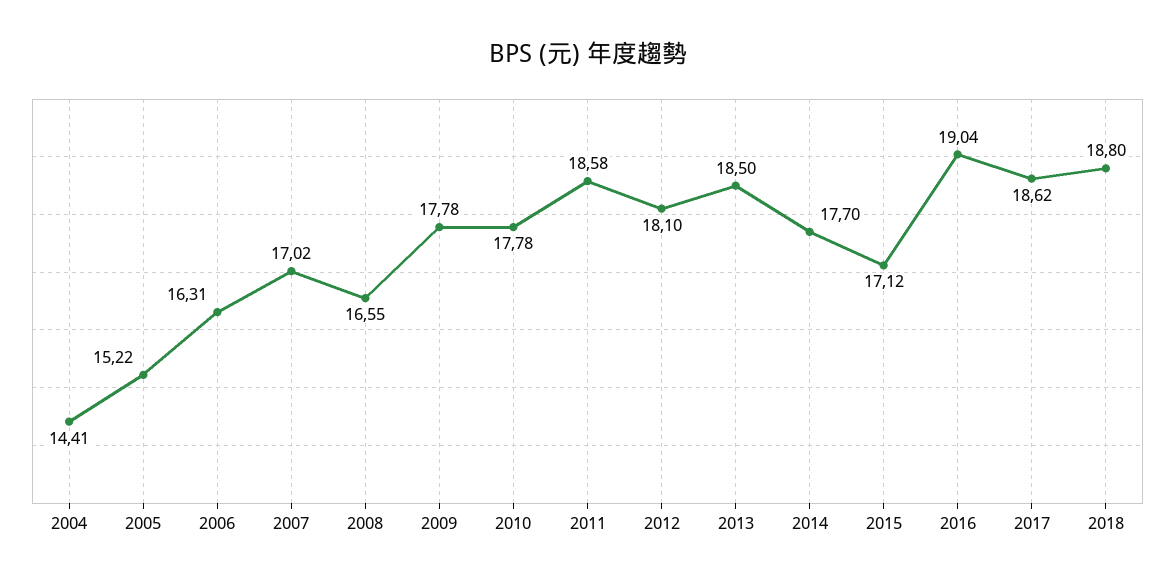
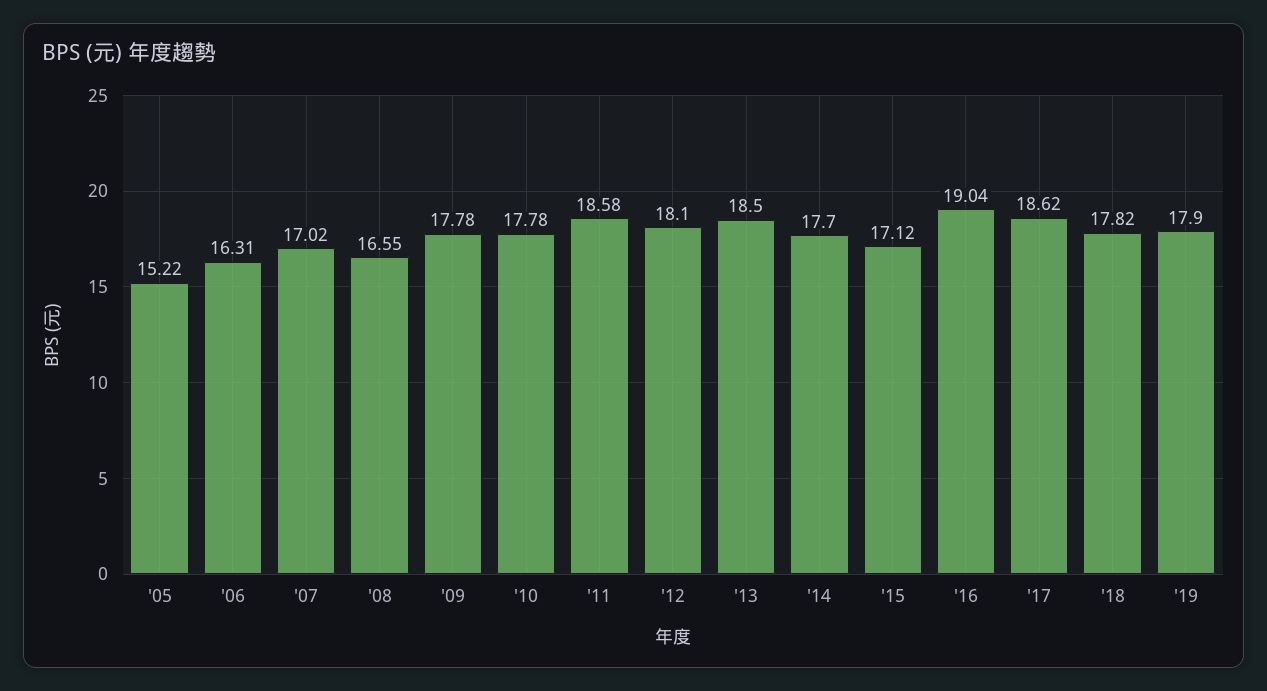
2004: 14.41 -> none
2018: 18.8 -> 17.82
'19: none -> 17.9

